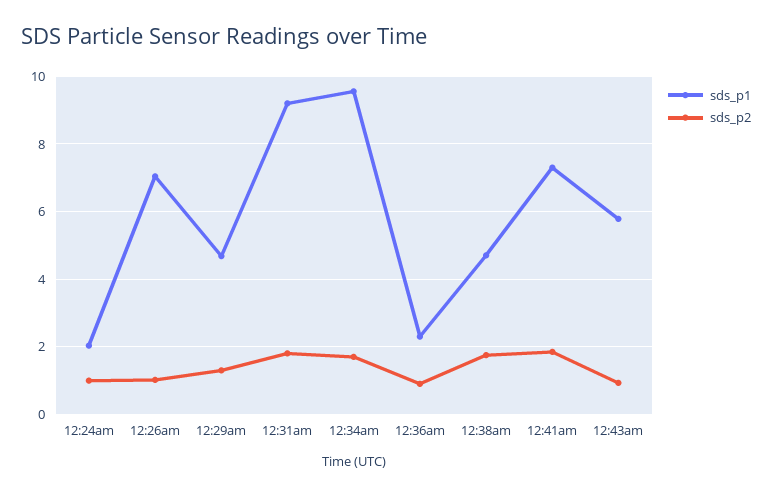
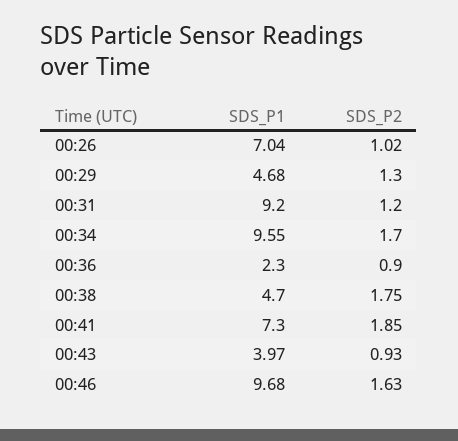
sds_p1, 12:24am: 2 -> none
sds_p2, 12:24am: 1 -> none
sds_p2, 12:31am: 1.8 -> 1.2
sds_p1, 12:43am: 5.8 -> 3.97
sds_p1, 00:46: none -> 9.68
sds_p2, 00:46: none -> 1.63

